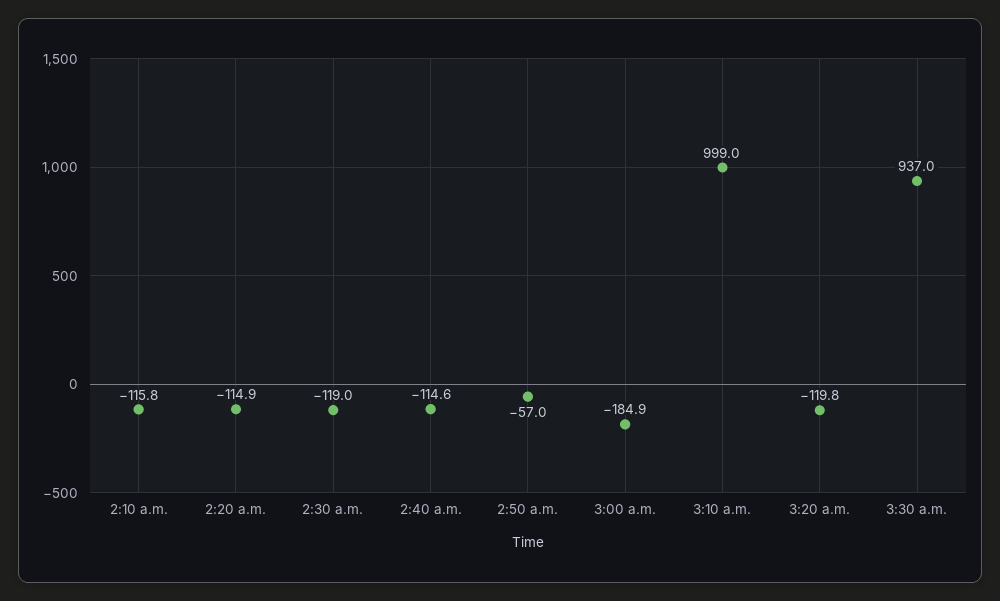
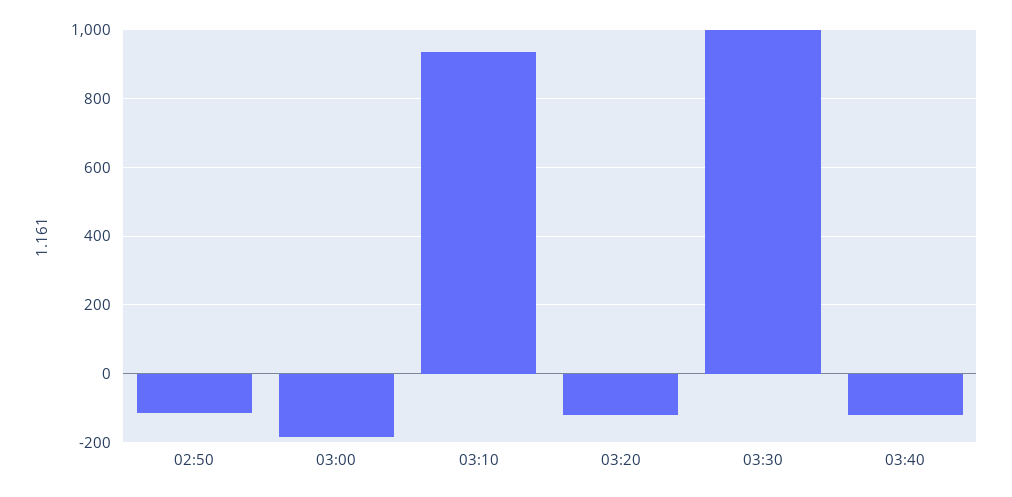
2:10 a.m.: -115.8 -> none
2:20 a.m.: -114.9 -> none
2:30 a.m.: -119 -> none
2:40 a.m.: -114.6 -> none
2:50 a.m.: -57 -> -120
3:10 a.m.: 999 -> 940
3:30 a.m.: 937 -> 1000
03:40: none -> -120

